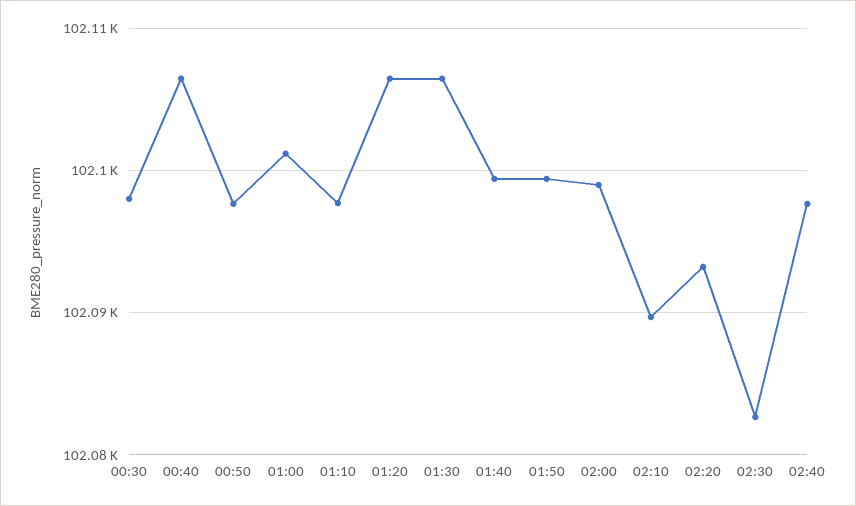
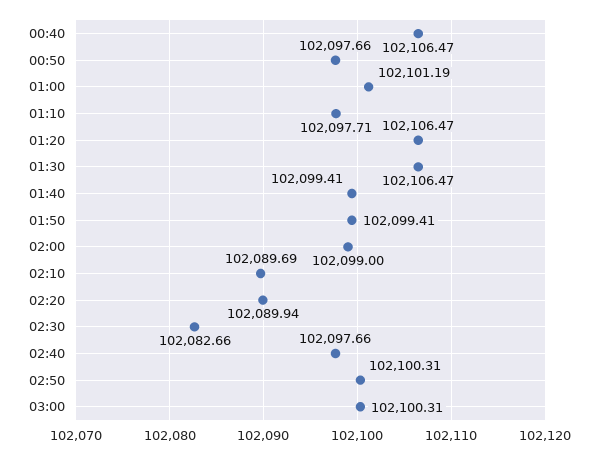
00:30: 102098 -> none
02:20: 102093 -> 102089.94
02:50: none -> 102100.31
03:00: none -> 102100.31

